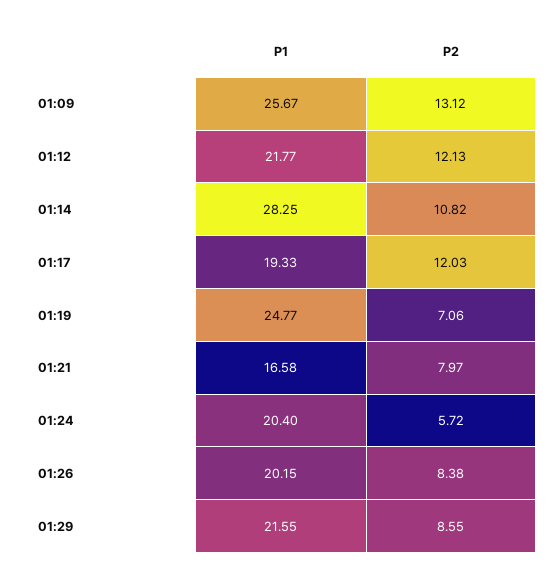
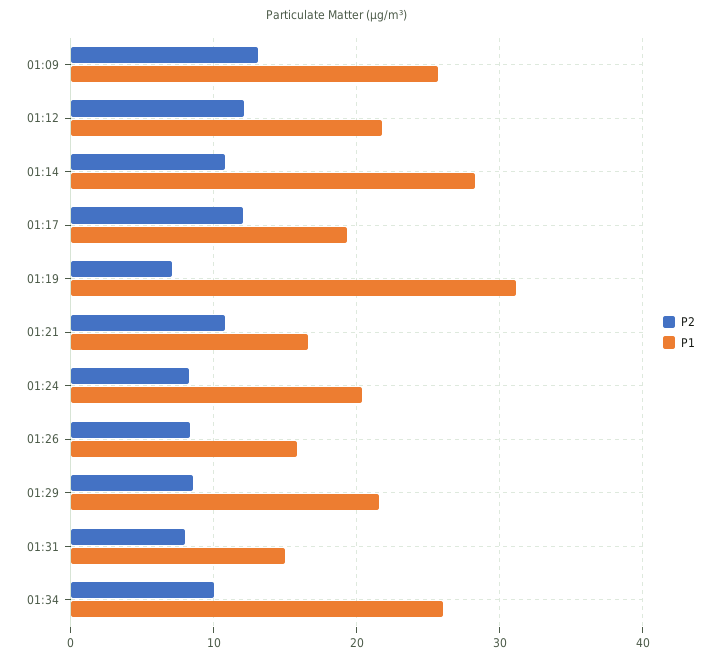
P1, 01:19: 24.77 -> 31
P2, 01:21: 7.97 -> 11
P2, 01:24: 5.72 -> 8
P1, 01:26: 20.15 -> 16
P2, 01:31: none -> 8
P1, 01:31: none -> 15
P2, 01:34: none -> 10
P1, 01:34: none -> 26

